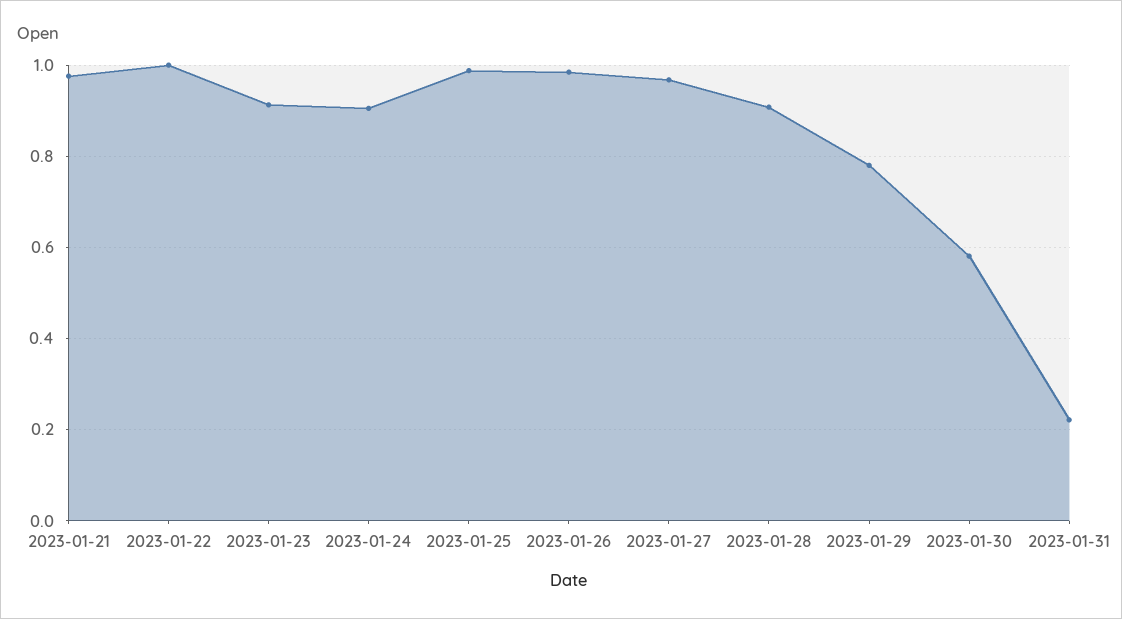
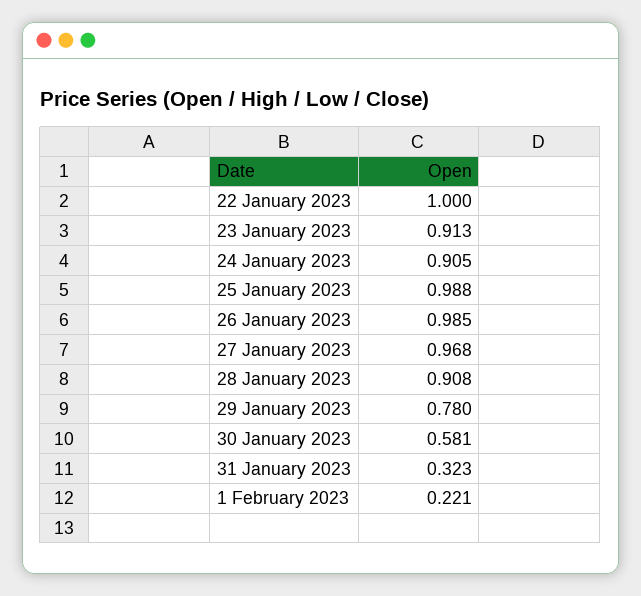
2023-01-21: 0.98 -> none
2023-01-31: 0.22 -> 0.323
1 February 2023: none -> 0.221

